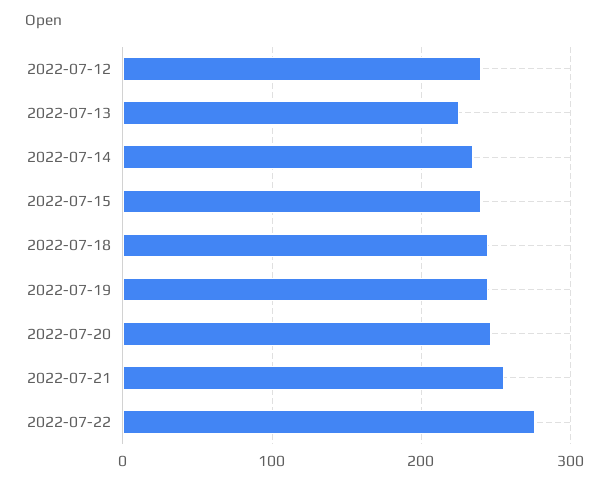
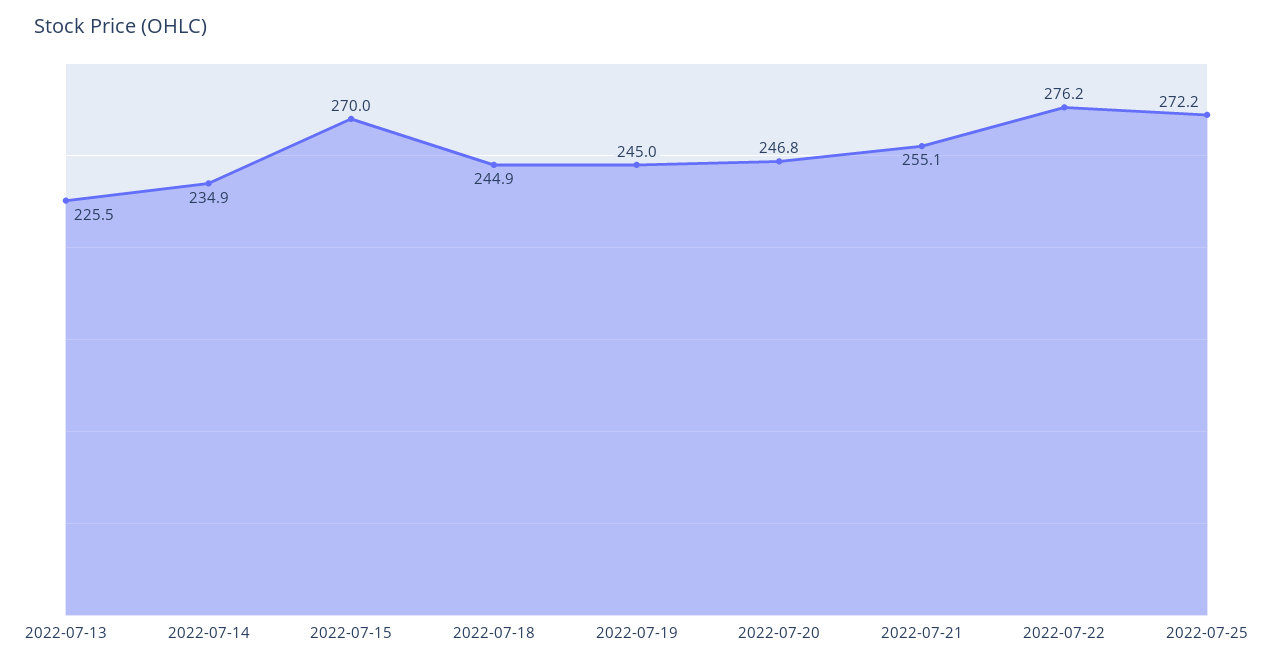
2022-07-12: 240 -> none
2022-07-15: 240 -> 270
2022-07-25: none -> 272.2

